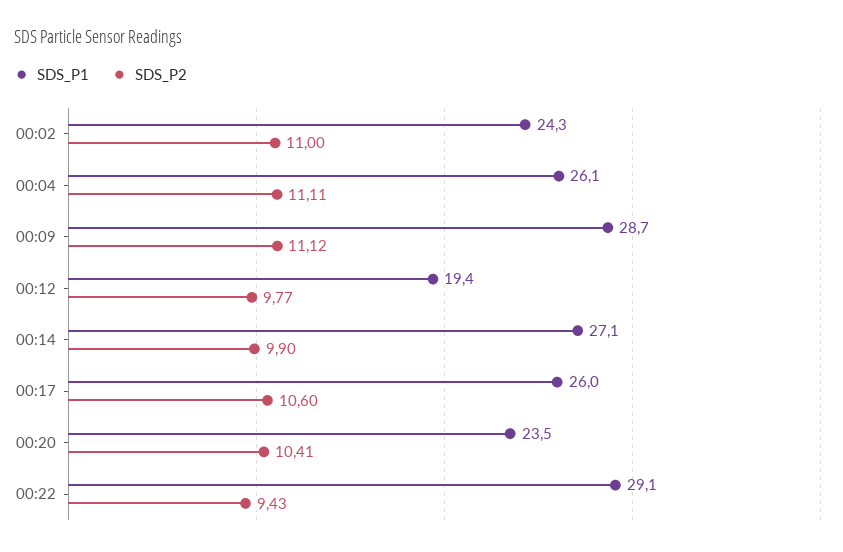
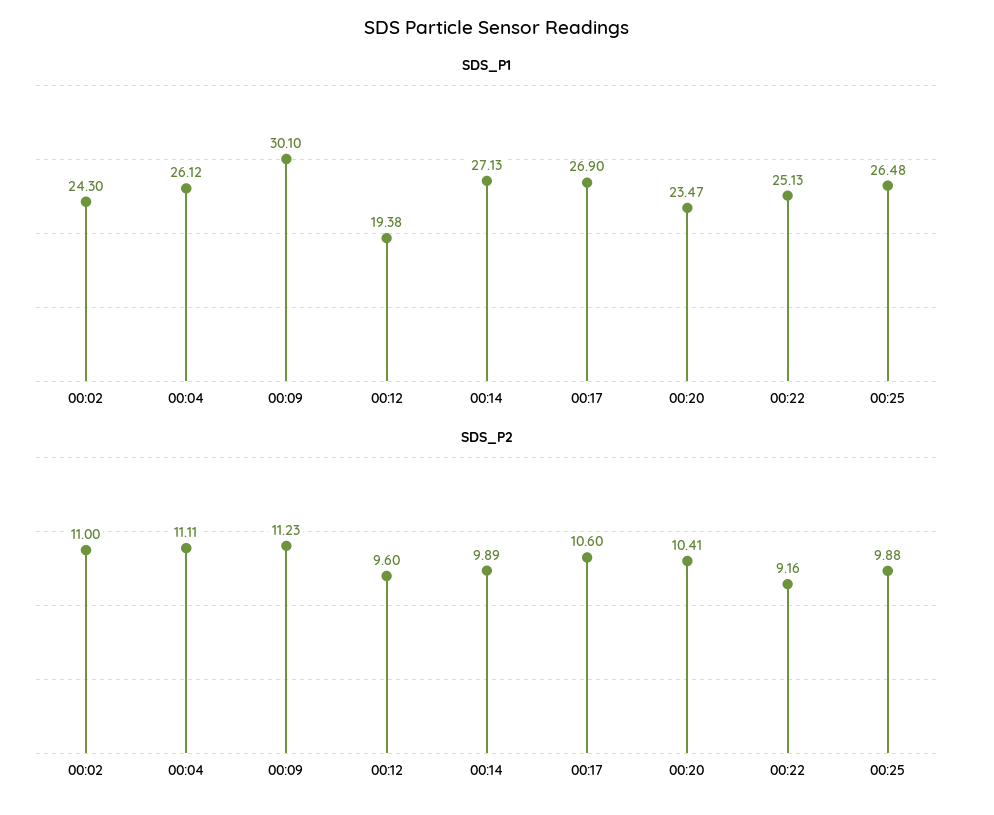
SDS_P1, 00:09: 28.7 -> 30.1
SDS_P2, 00:09: 11.12 -> 11.23
SDS_P2, 00:12: 9.77 -> 9.6
SDS_P2, 00:14: 9.9 -> 9.89
SDS_P1, 00:17: 26 -> 26.9
SDS_P1, 00:22: 29.1 -> 25.13
SDS_P2, 00:22: 9.43 -> 9.16
SDS_P1, 00:25: none -> 26.48
SDS_P2, 00:25: none -> 9.88

